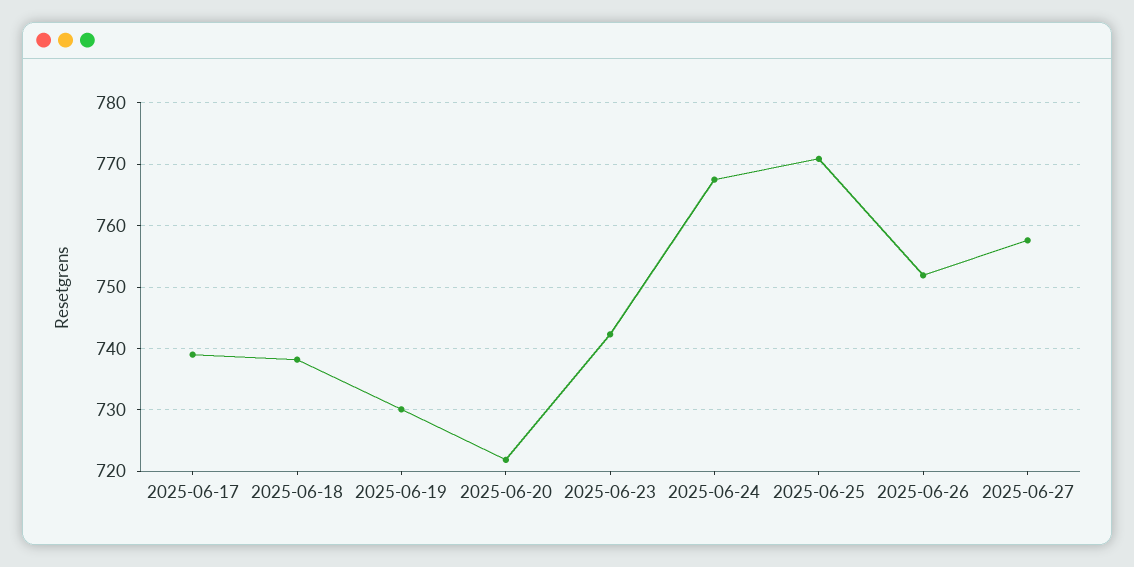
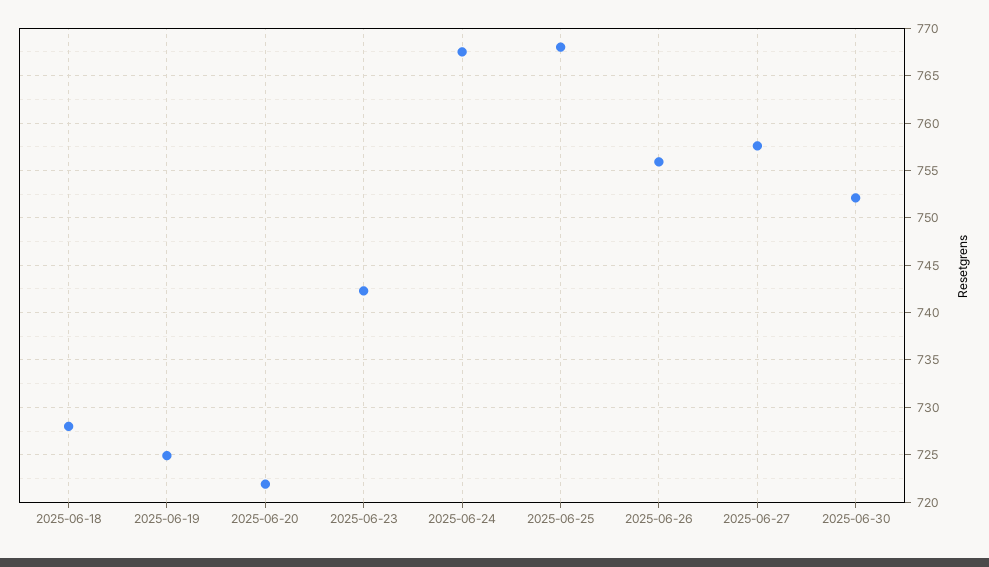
2025-06-17: 739 -> none
2025-06-18: 738 -> 728
2025-06-19: 730 -> 725
2025-06-25: 771 -> 768
2025-06-26: 752 -> 756
2025-06-30: none -> 752

